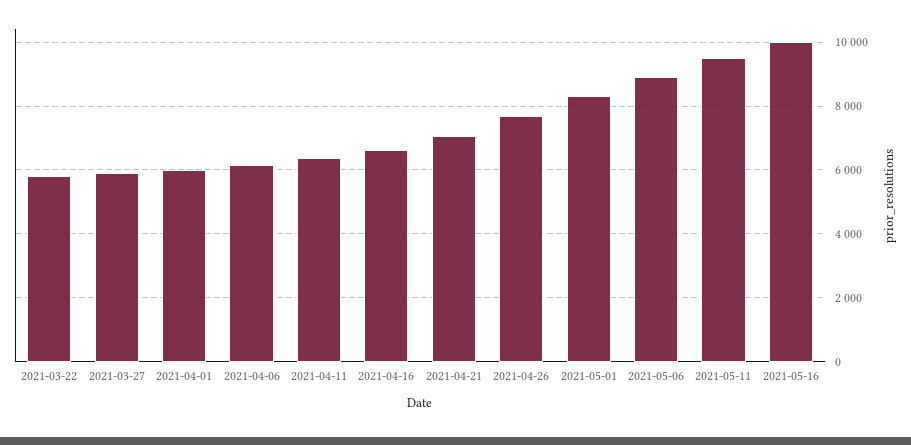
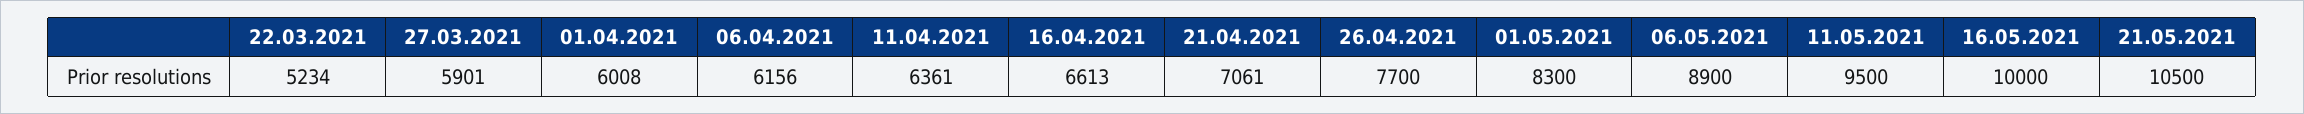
2021-03-22: 5800 -> 5234
21.05.2021: none -> 10500

